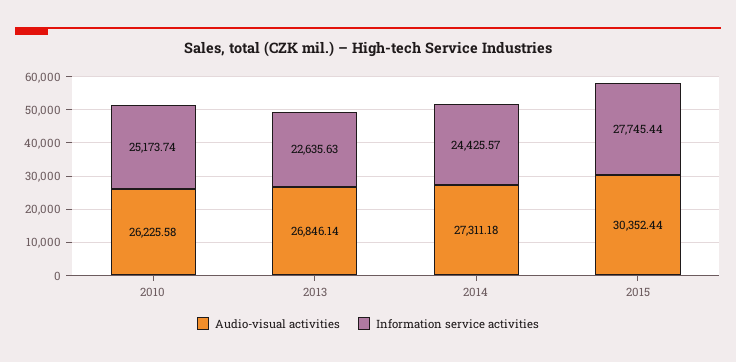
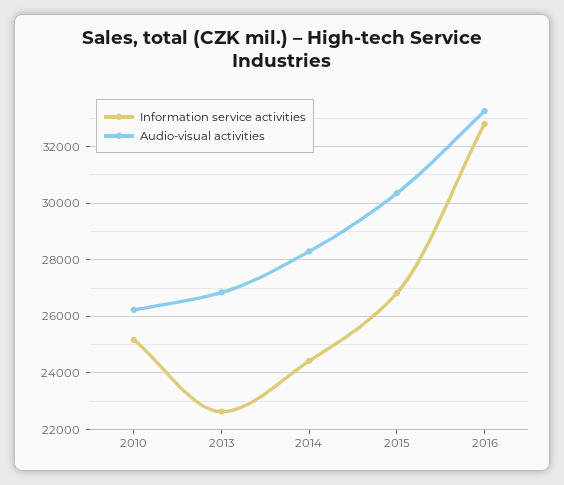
Audio-visual activities, 2014: 27311.18 -> 28250
Information service activities, 2015: 27745.44 -> 26750
Information service activities, 2016: none -> 32750
Audio-visual activities, 2016: none -> 33250

